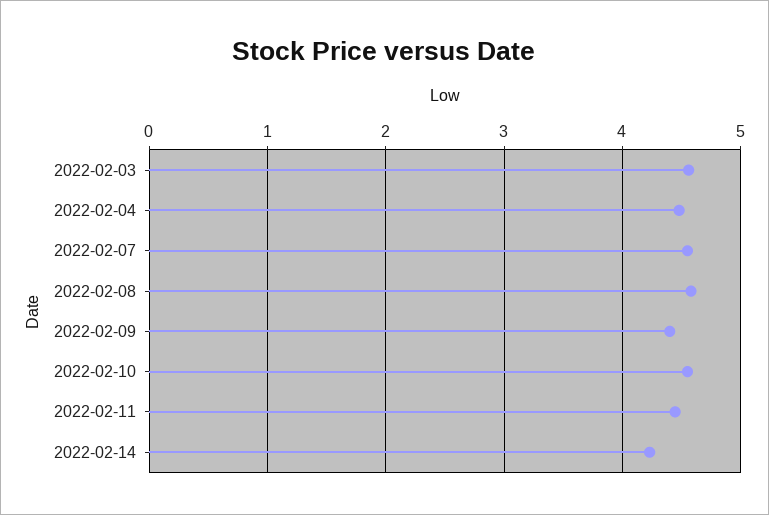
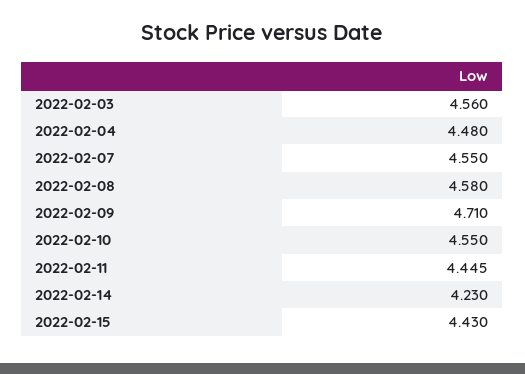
2022-02-09: 4.4 -> 4.71
2022-02-15: none -> 4.43

